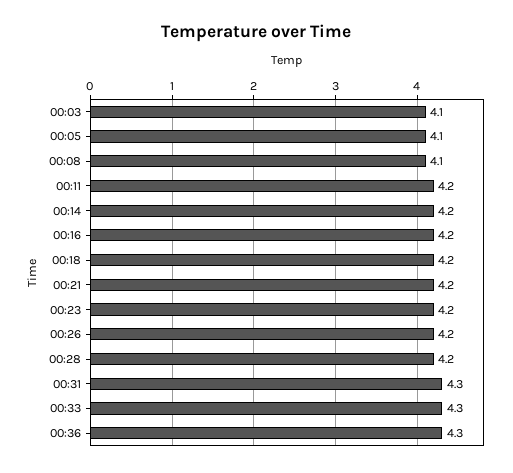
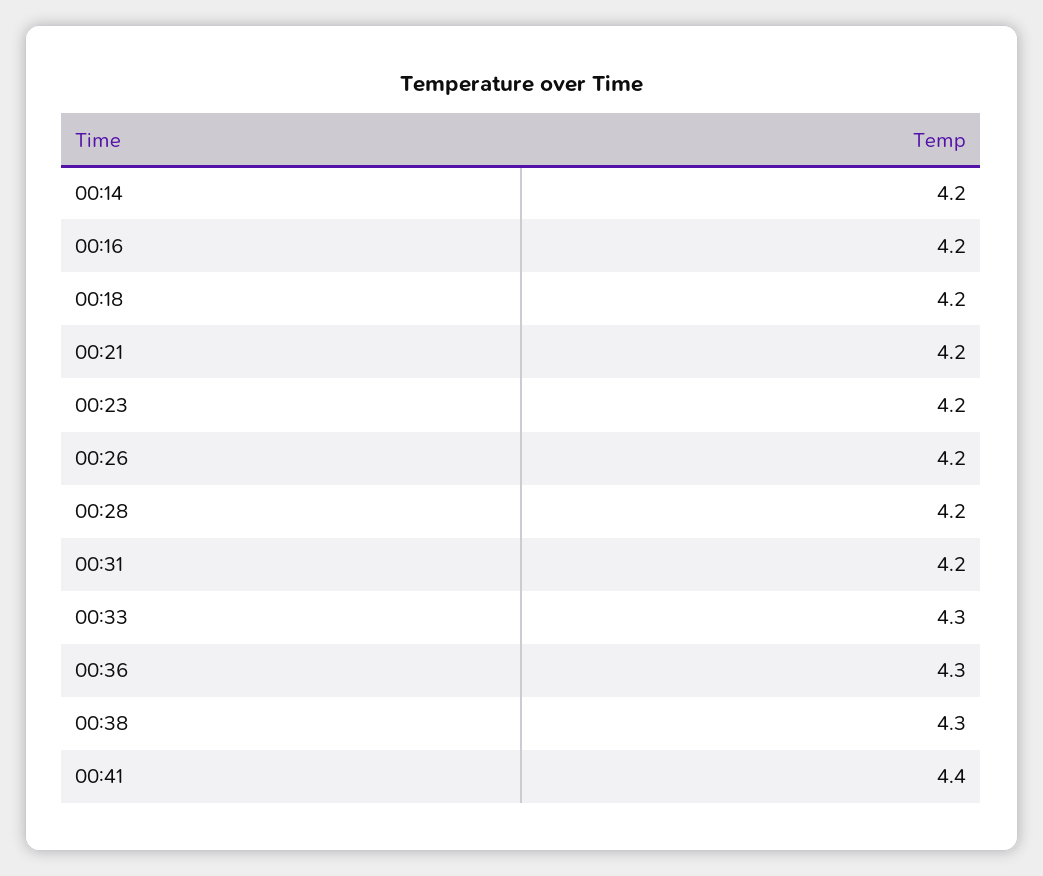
00:03: 4.1 -> none
00:05: 4.1 -> none
00:08: 4.1 -> none
00:11: 4.2 -> none
00:31: 4.3 -> 4.2
00:38: none -> 4.3
00:41: none -> 4.4

